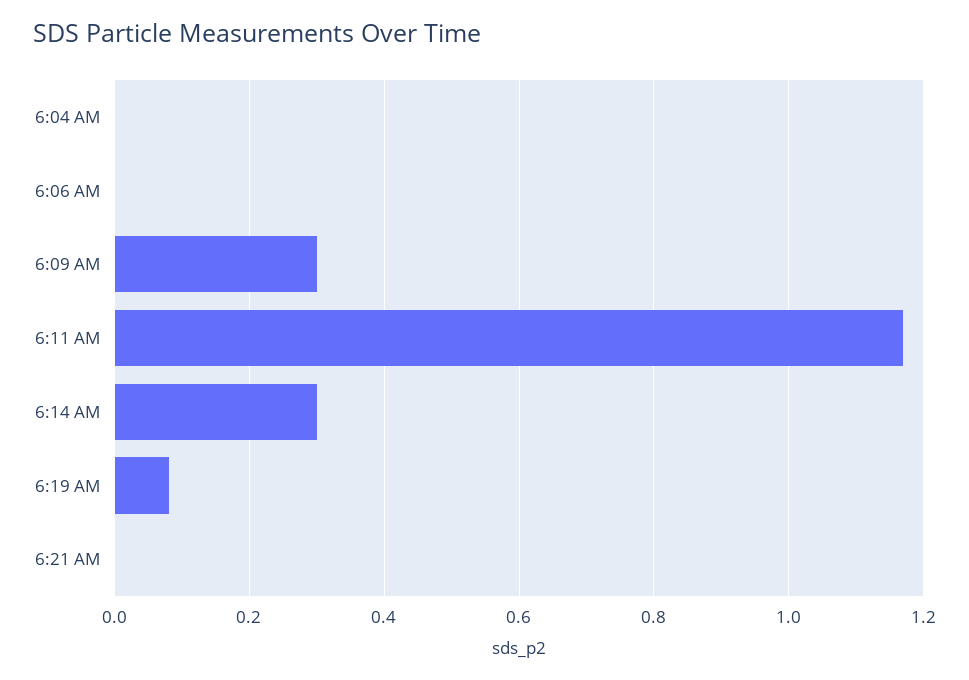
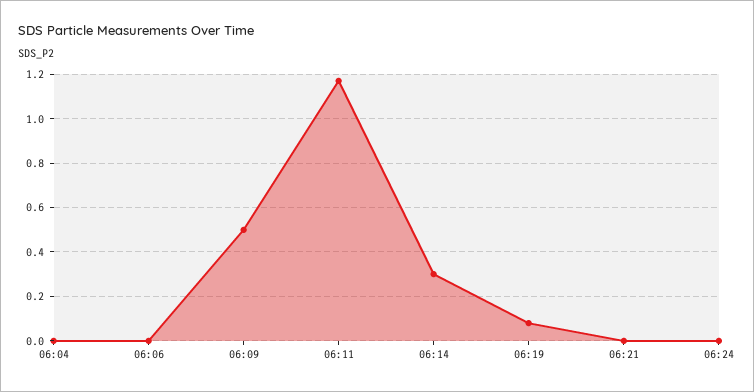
6:09 AM: 0.3 -> 0.5
06:24: none -> 0

